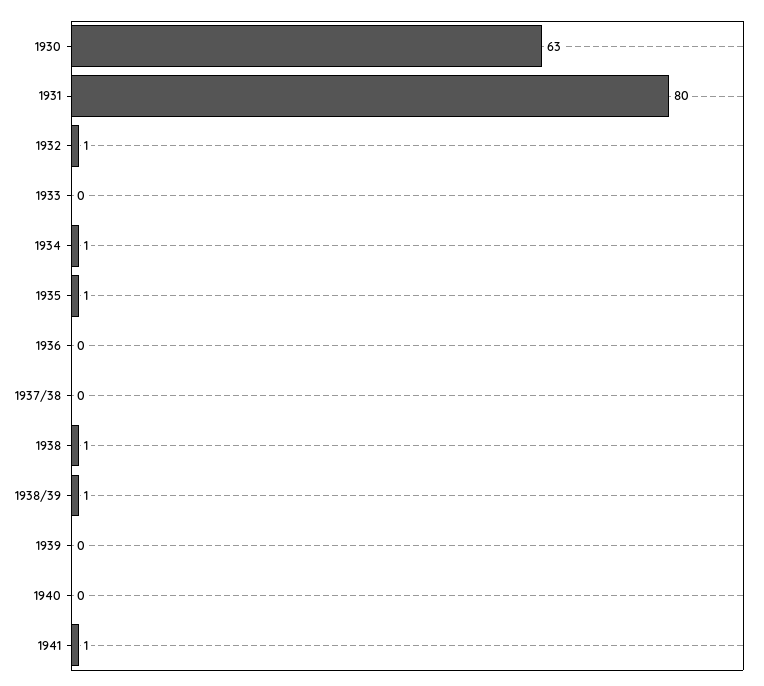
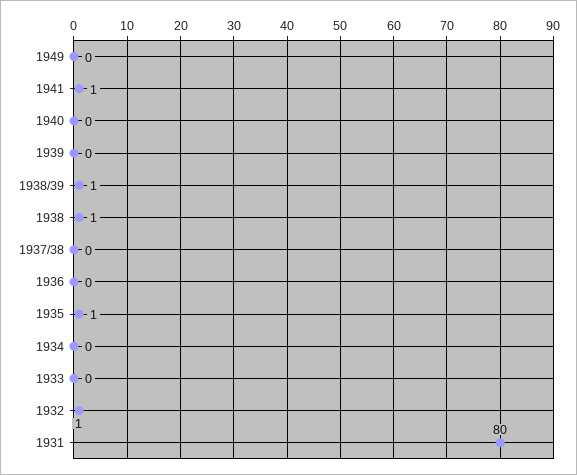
1930: 63 -> none
1934: 1 -> 0
1949: none -> 0

